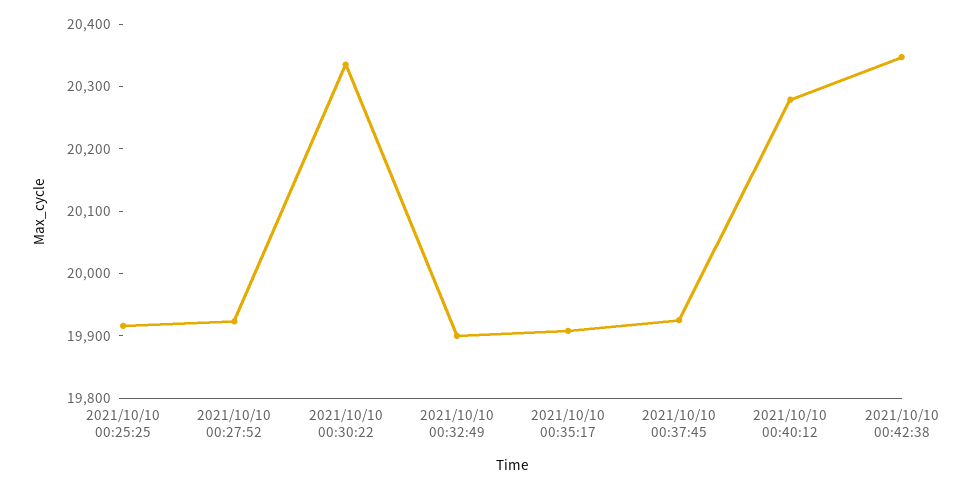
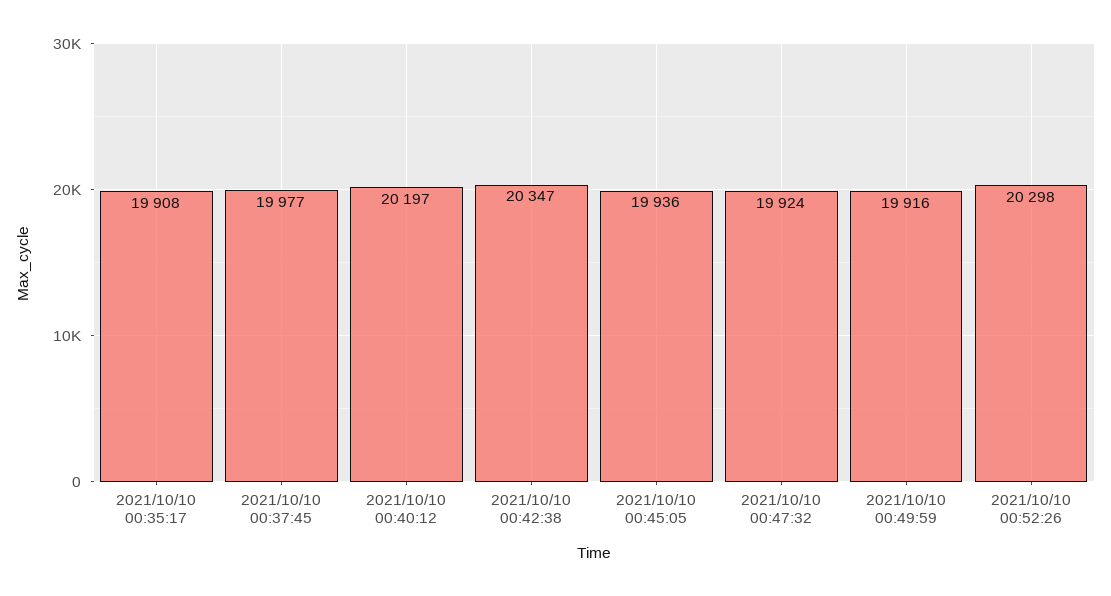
2021/10/10 00:25:25: 19920 -> none
2021/10/10 00:27:52: 19920 -> none
2021/10/10 00:30:22: 20340 -> none
2021/10/10 00:32:49: 19900 -> none
2021/10/10 00:37:45: 19920 -> 19977
2021/10/10 00:40:12: 20280 -> 20197
2021/10/10 00:45:05: none -> 19936
2021/10/10 00:47:32: none -> 19924
2021/10/10 00:49:59: none -> 19916
2021/10/10 00:52:26: none -> 20298

